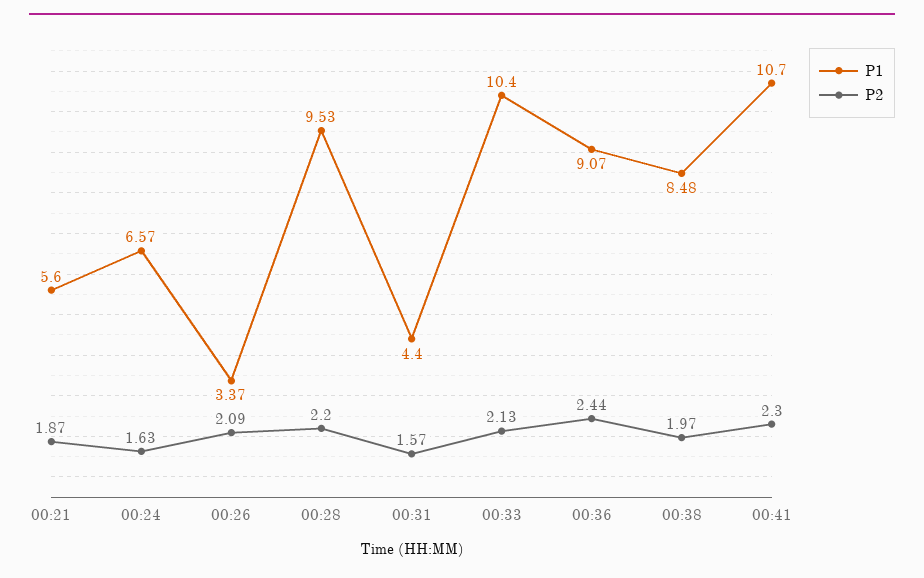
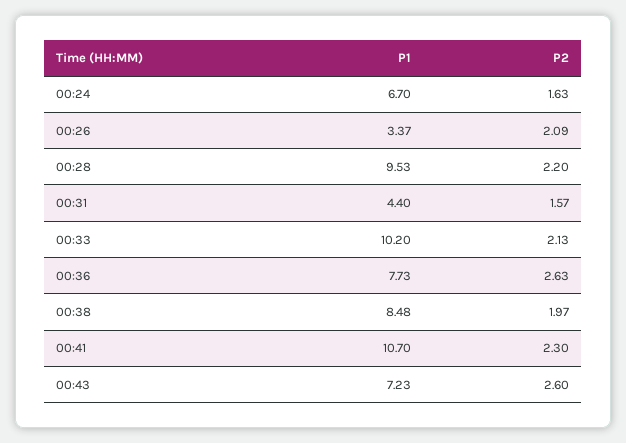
P1, 00:21: 5.6 -> none
P2, 00:21: 1.87 -> none
P1, 00:24: 6.57 -> 6.7
P1, 00:33: 10.4 -> 10.2
P1, 00:36: 9.07 -> 7.73
P2, 00:36: 2.44 -> 2.63
P1, 00:43: none -> 7.23
P2, 00:43: none -> 2.6

